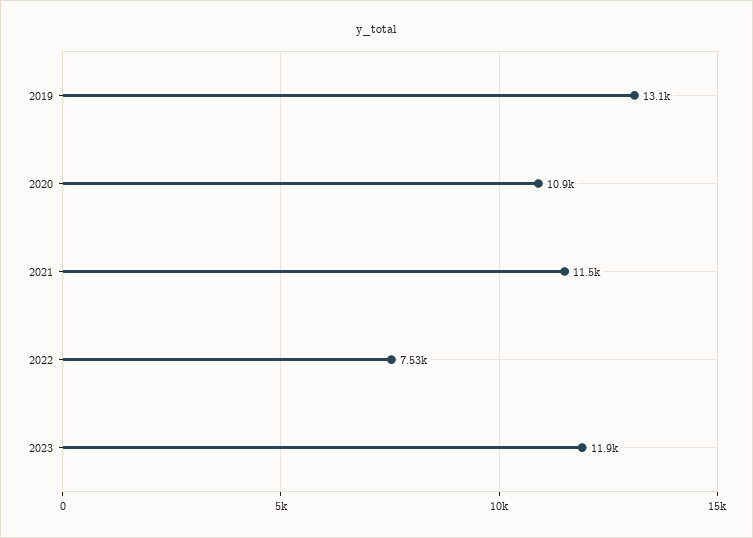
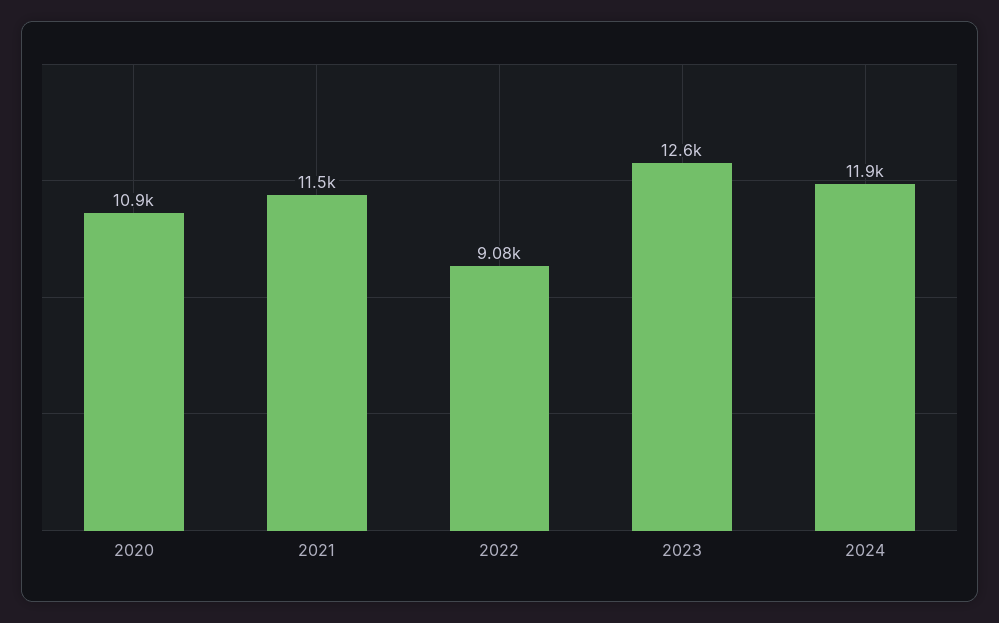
2019: 13100 -> none
2022: 7530 -> 9080
2023: 11900 -> 12600
2024: none -> 11900

